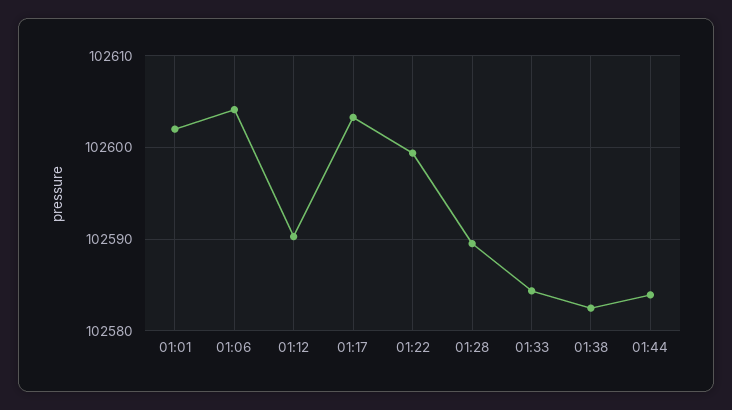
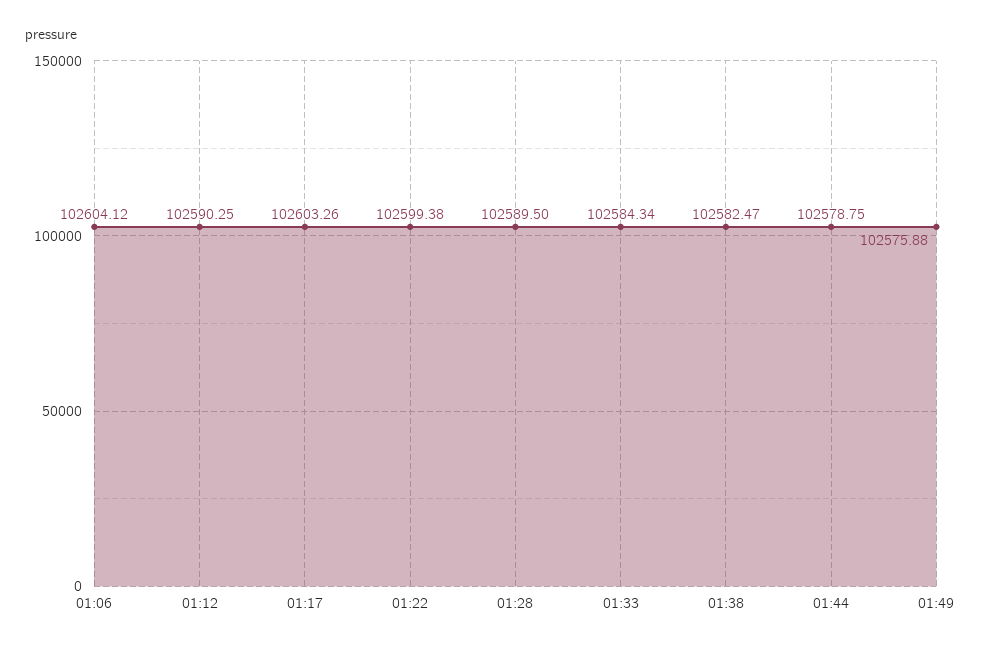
01:01: 102602 -> none
01:44: 102584 -> 102578.75
01:49: none -> 102575.88

